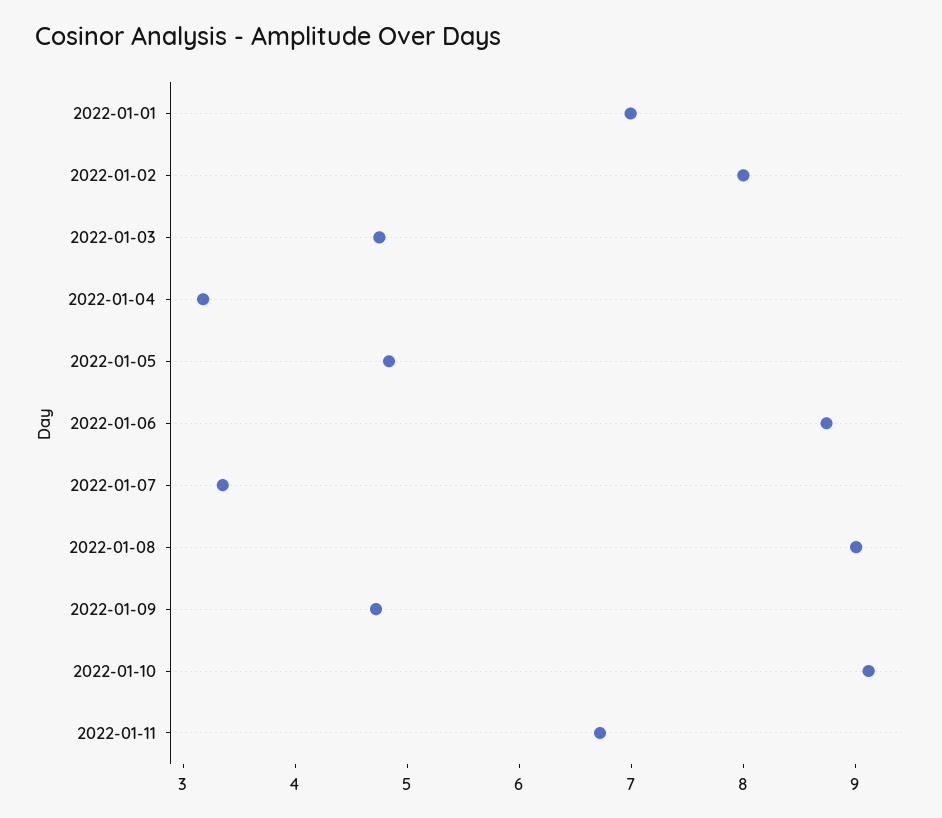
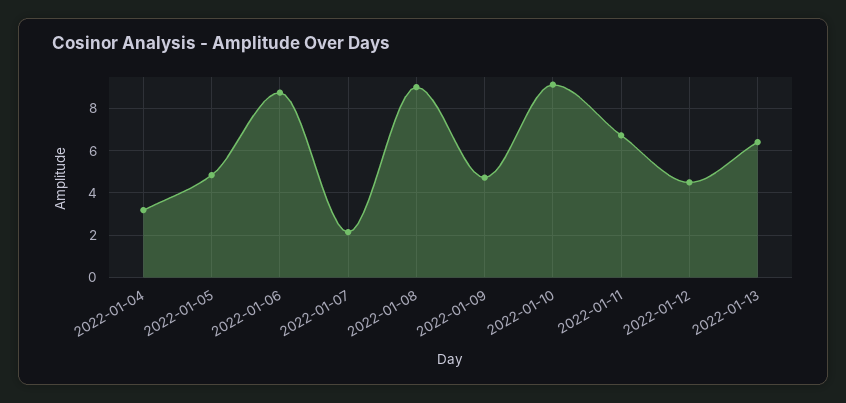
2022-01-01: 7 -> none
2022-01-02: 8 -> none
2022-01-03: 4.8 -> none
2022-01-07: 3.4 -> 2
2022-01-12: none -> 4.5
2022-01-13: none -> 6.5

